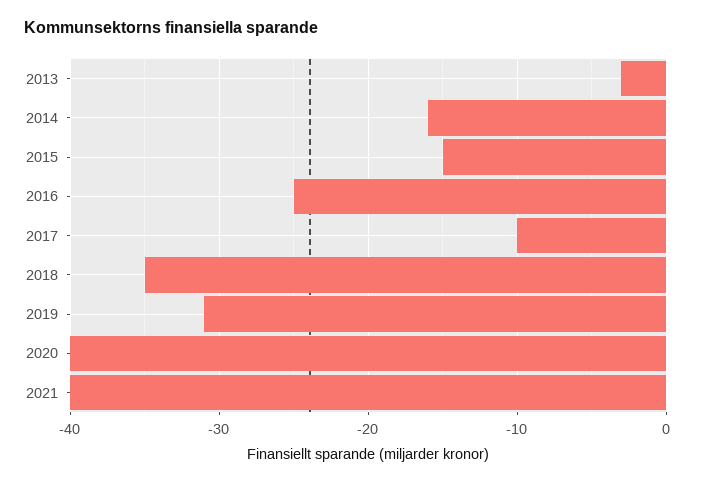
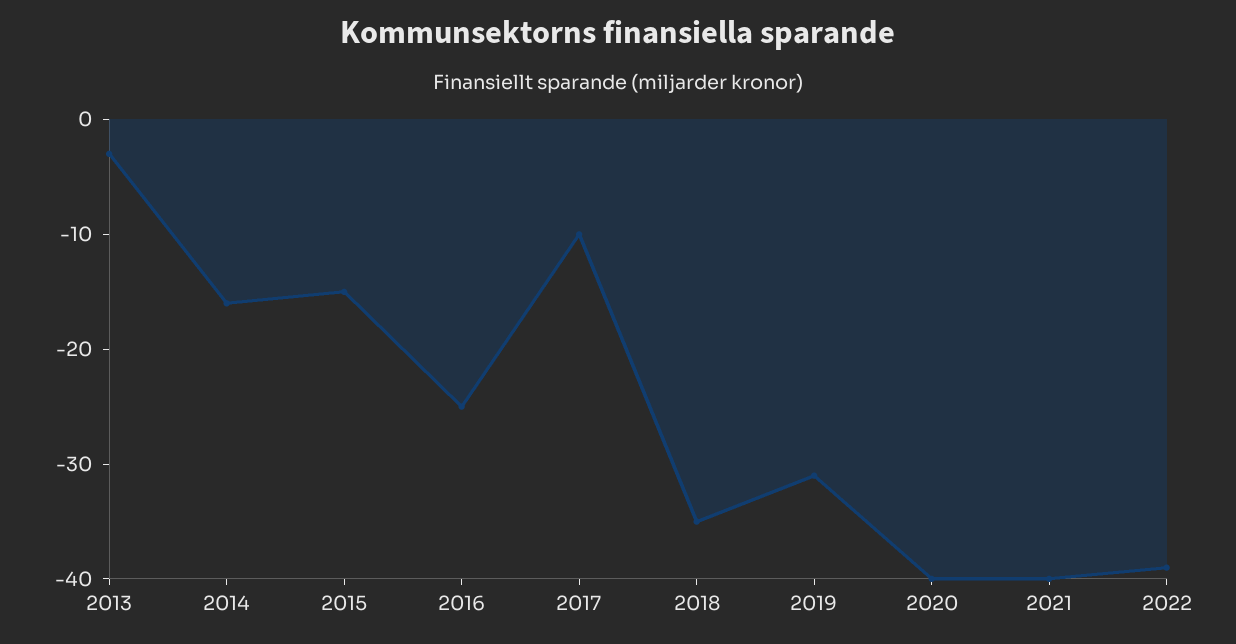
2022: none -> -39

